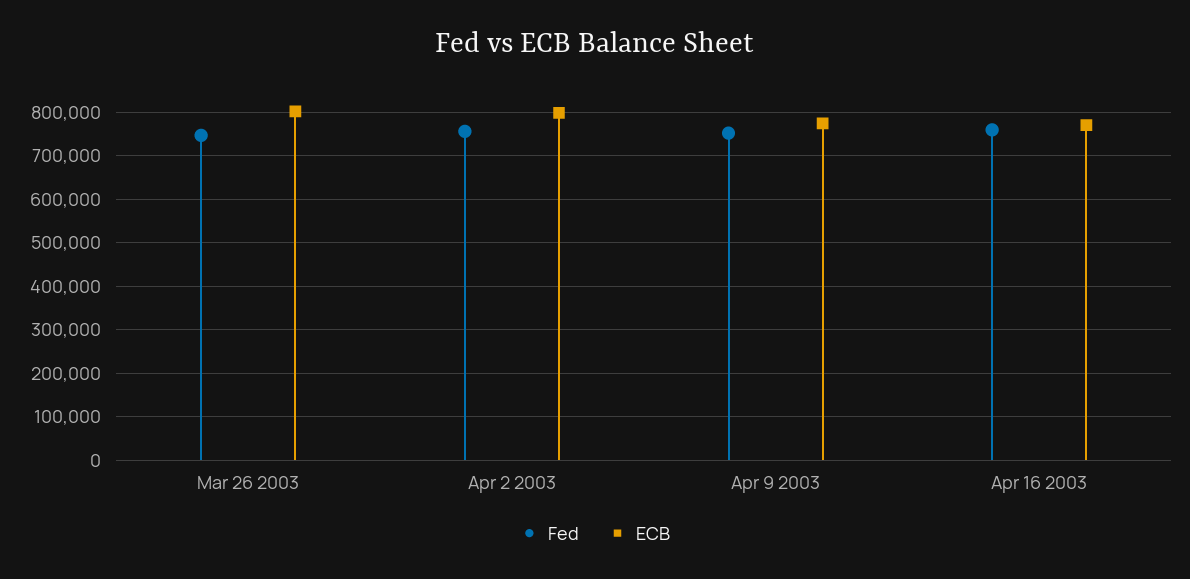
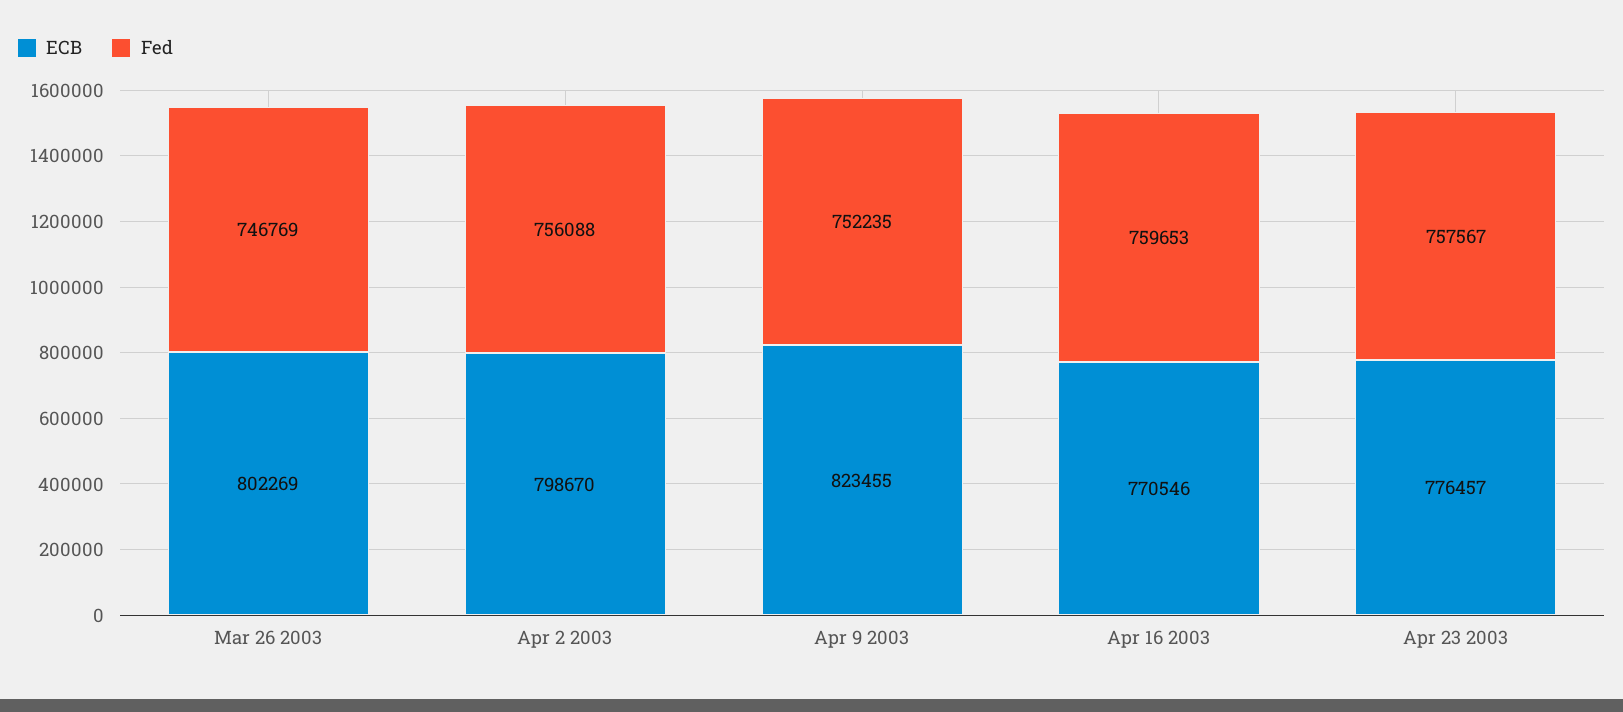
ECB, Apr 9 2003: 780000 -> 823455
ECB, Apr 23 2003: none -> 776457
Fed, Apr 23 2003: none -> 757567

